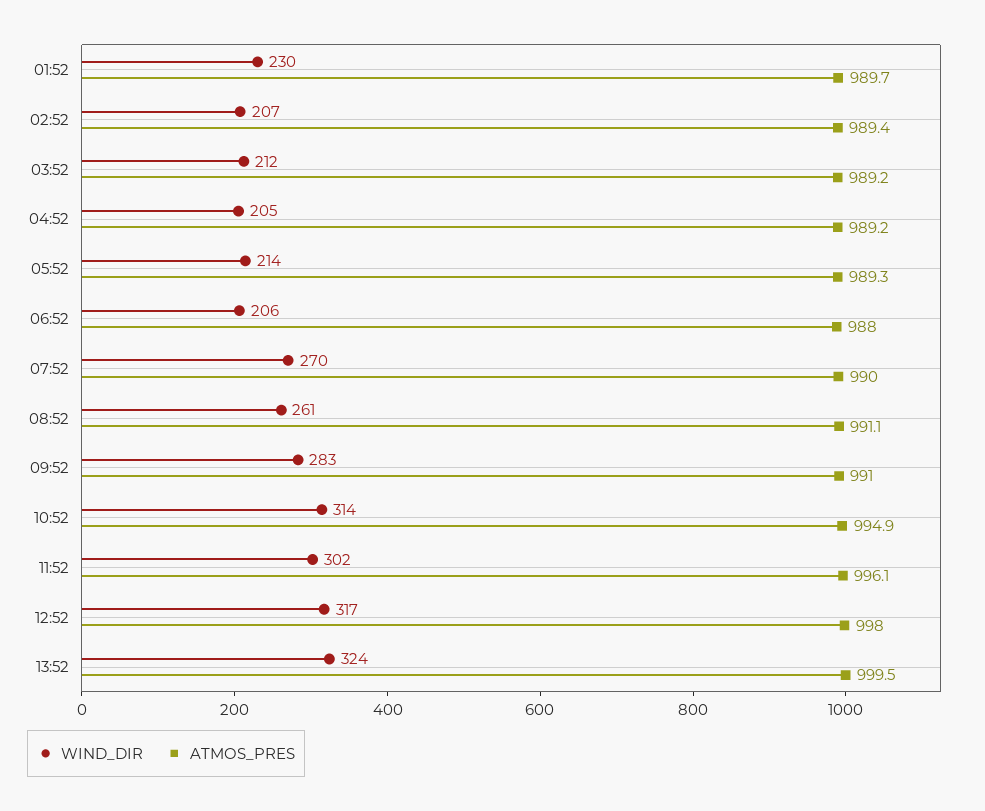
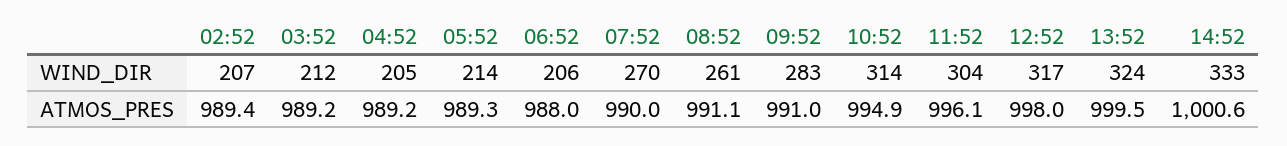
WIND_DIR, 01:52: 230 -> none
ATMOS_PRES, 01:52: 989.7 -> none
WIND_DIR, 11:52: 302 -> 304
WIND_DIR, 14:52: none -> 333
ATMOS_PRES, 14:52: none -> 1000.6

